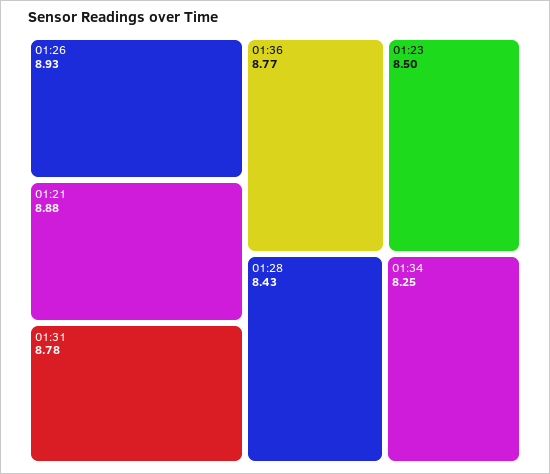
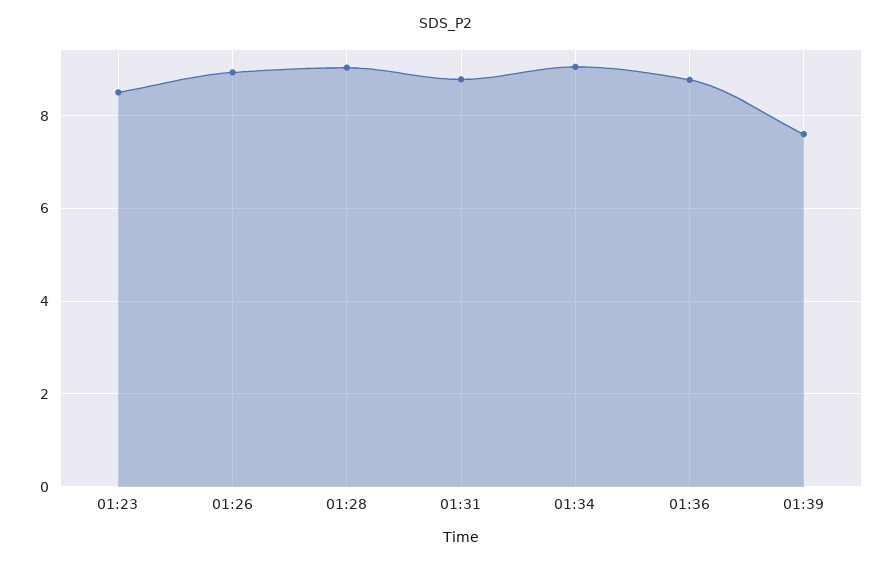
01:21: 8.88 -> none
01:28: 8.43 -> 9
01:34: 8.25 -> 9
01:39: none -> 7.6

